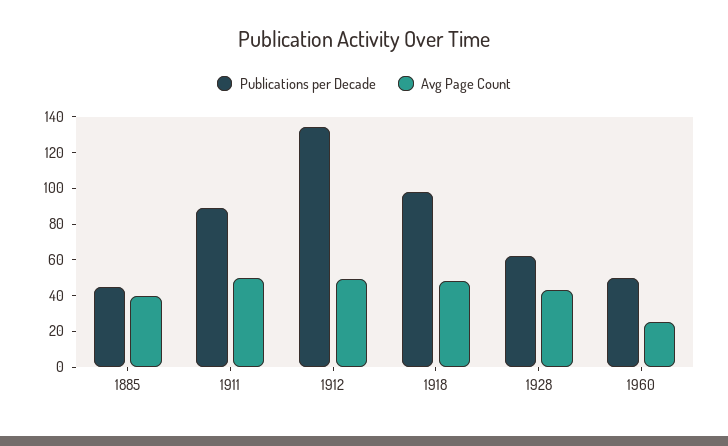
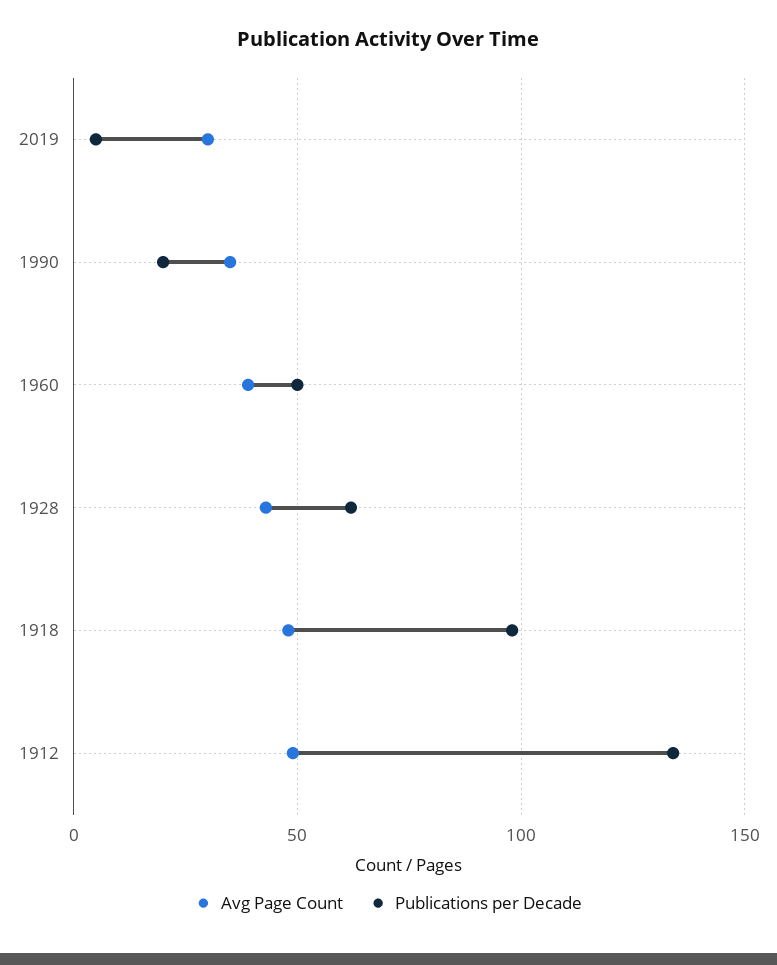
Publications per Decade, 1885: 45 -> none
Avg Page Count, 1885: 40 -> none
Publications per Decade, 1911: 90 -> none
Avg Page Count, 1911: 50 -> none
Avg Page Count, 1960: 25 -> 40
Avg Page Count, 2019: none -> 30
Publications per Decade, 2019: none -> 5
Avg Page Count, 1990: none -> 35
Publications per Decade, 1990: none -> 20

